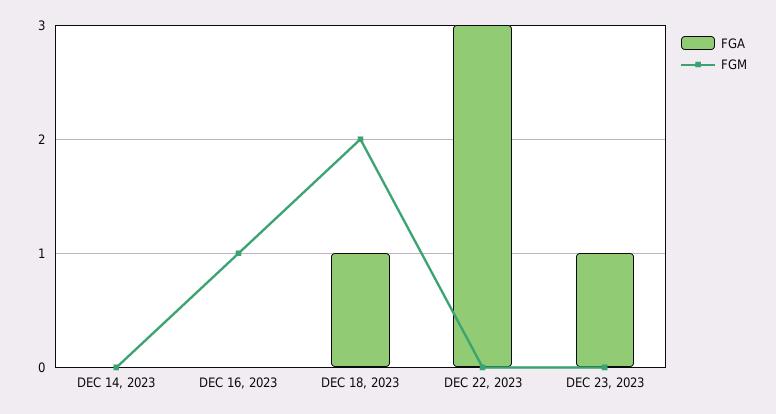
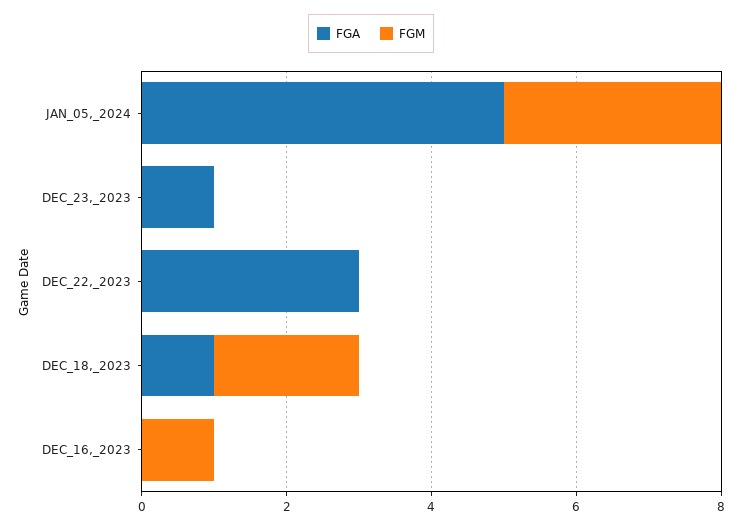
FGA, DEC 14, 2023: 0 -> none
FGM, DEC 14, 2023: 0 -> none
FGA, JAN_05,_2024: none -> 5
FGM, JAN_05,_2024: none -> 3

